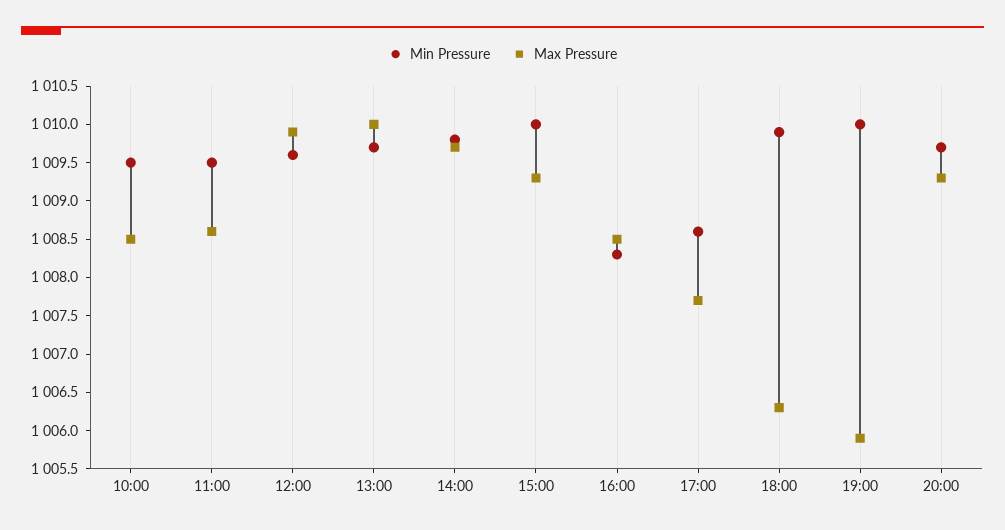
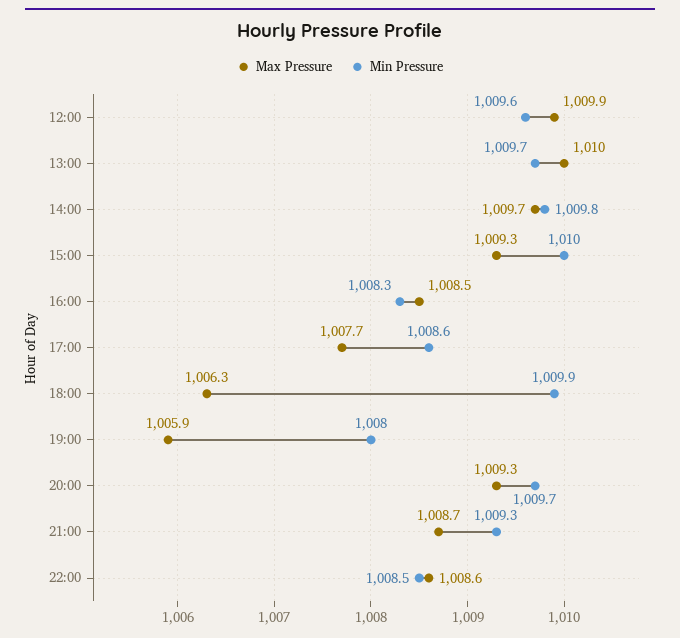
Min Pressure, 10:00: 1009.5 -> none
Max Pressure, 10:00: 1008.5 -> none
Min Pressure, 11:00: 1009.5 -> none
Max Pressure, 11:00: 1008.5 -> none
Min Pressure, 19:00: 1010 -> 1008
Max Pressure, 21:00: none -> 1008.7
Min Pressure, 21:00: none -> 1009.3
Max Pressure, 22:00: none -> 1008.6
Min Pressure, 22:00: none -> 1008.5

